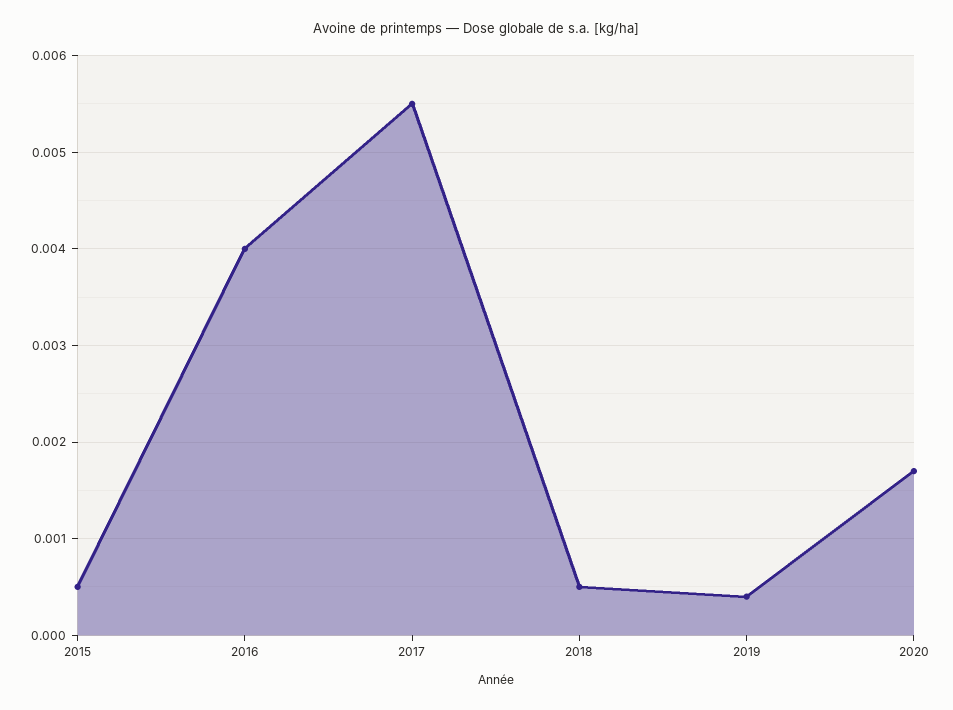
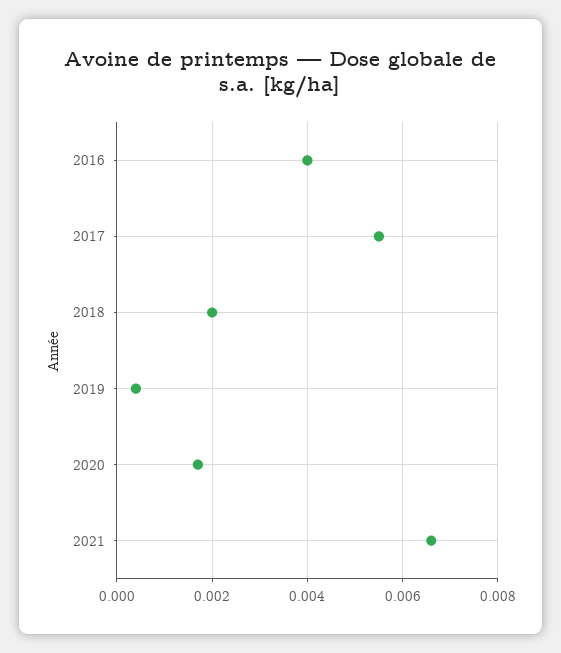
2015: 0.0005 -> none
2018: 0.0005 -> 0.002
2021: none -> 0.0065

